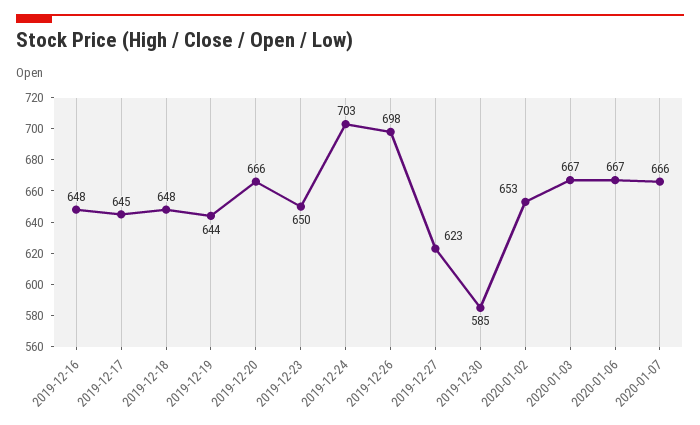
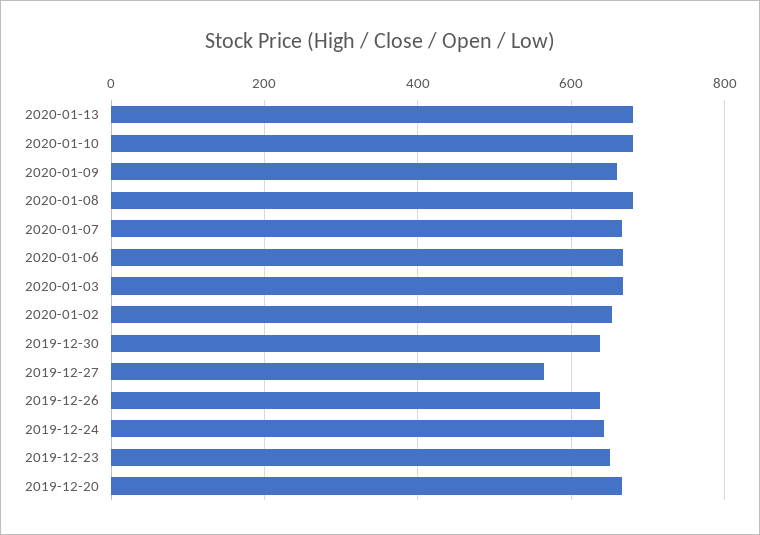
2019-12-16: 648 -> none
2019-12-17: 645 -> none
2019-12-18: 648 -> none
2019-12-19: 644 -> none
2019-12-24: 703 -> 640
2019-12-26: 698 -> 640
2019-12-27: 623 -> 560
2019-12-30: 585 -> 640
2020-01-13: none -> 680
2020-01-10: none -> 680
2020-01-09: none -> 660
2020-01-08: none -> 680

